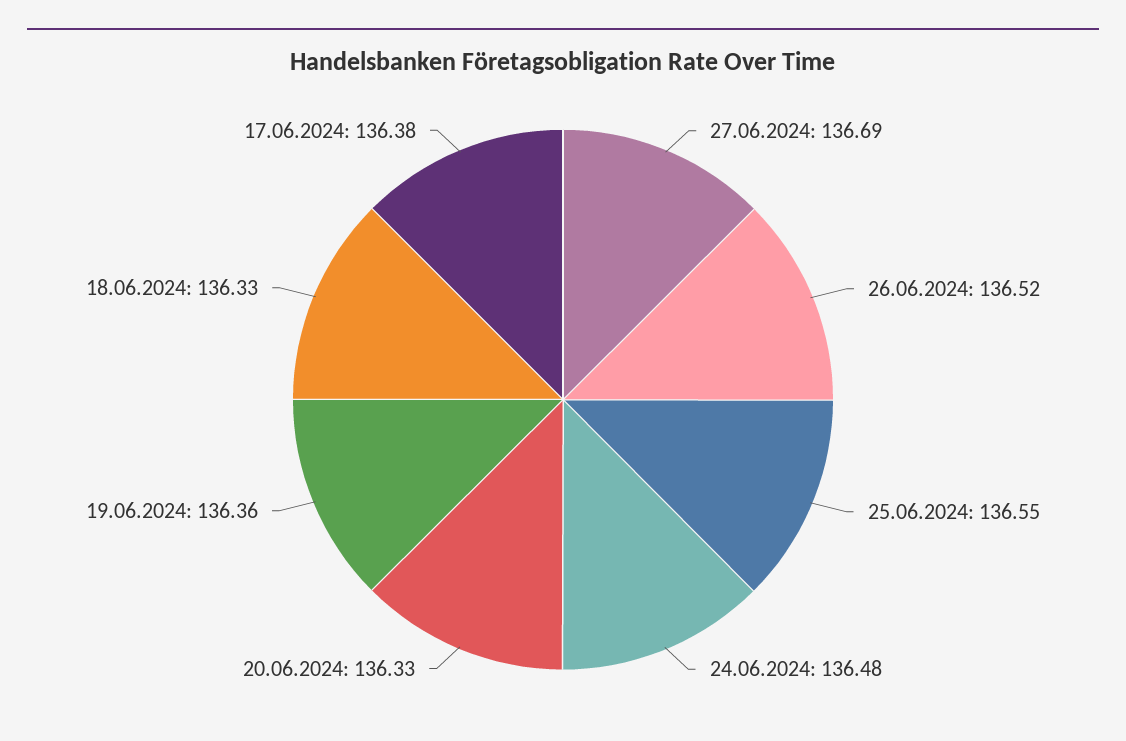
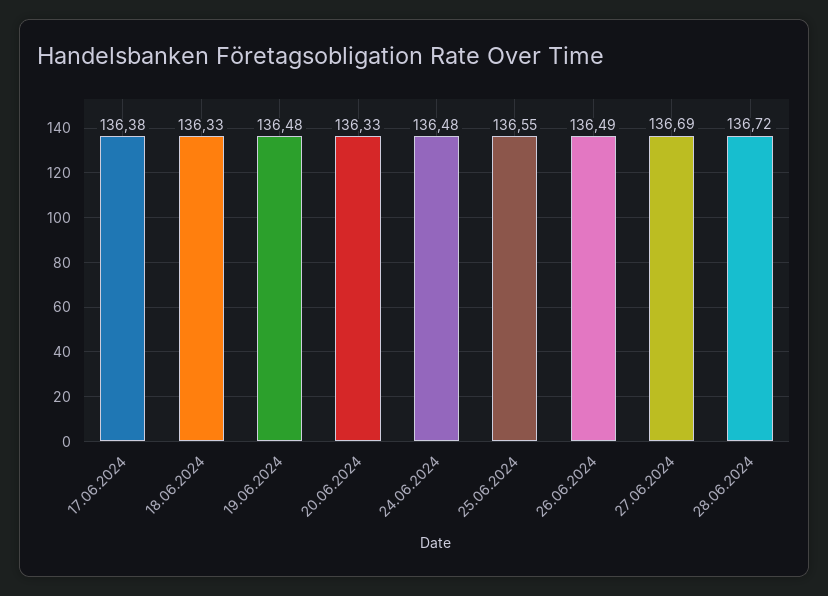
26.06.2024: 136.52 -> 136.49
19.06.2024: 136.36 -> 136.48
28.06.2024: none -> 136.72

